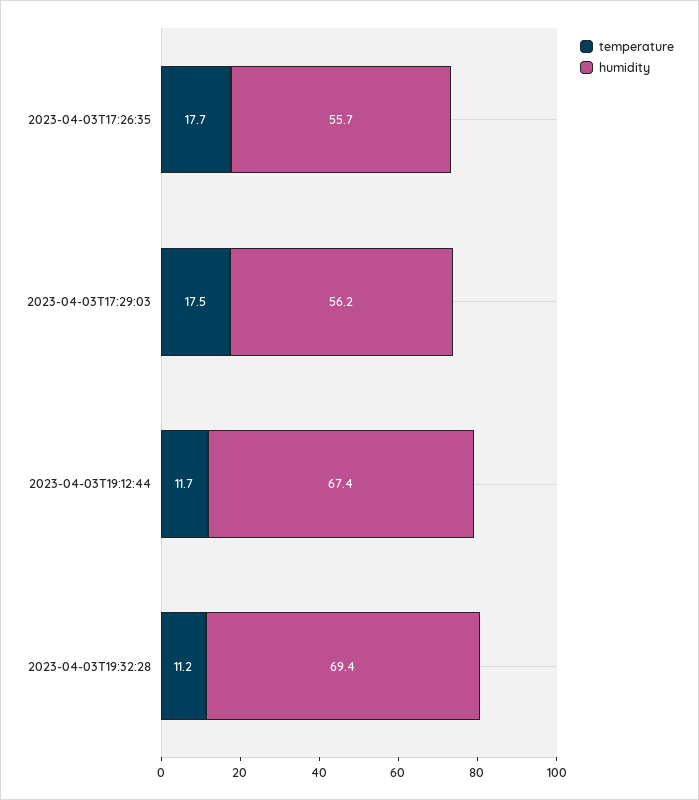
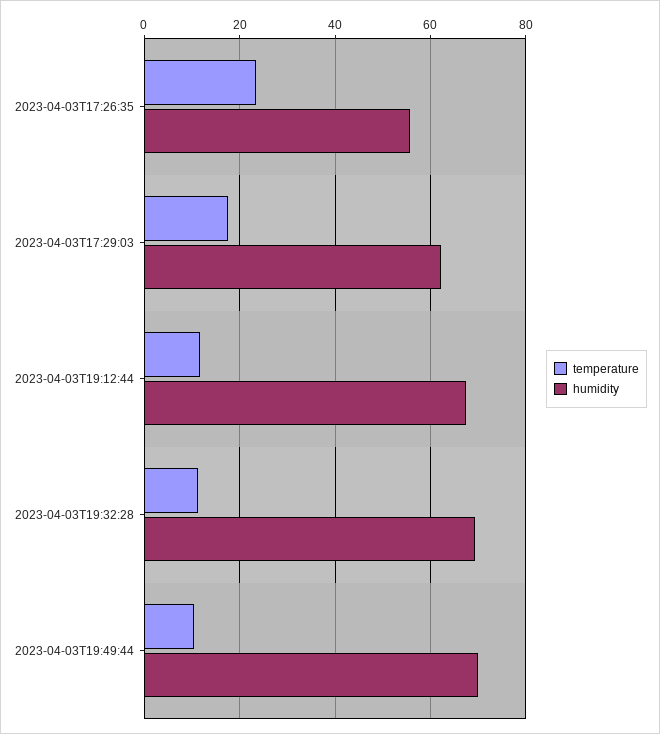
temperature, 2023-04-03T17:26:35: 17.7 -> 24
humidity, 2023-04-03T17:29:03: 56.2 -> 62
temperature, 2023-04-03T19:49:44: none -> 10
humidity, 2023-04-03T19:49:44: none -> 70

